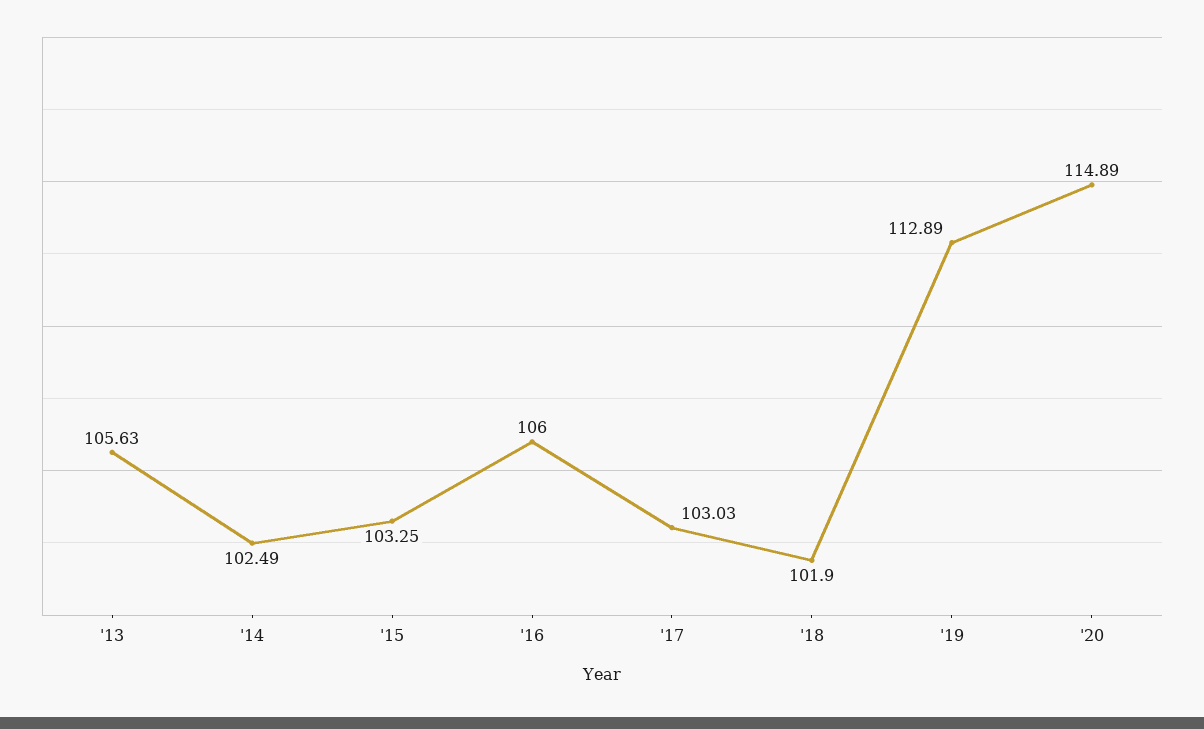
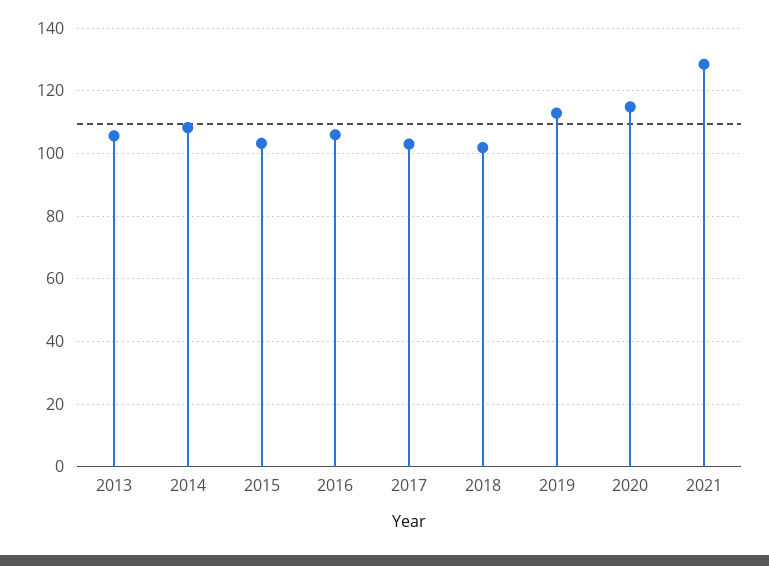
'14: 102.49 -> 108
2021: none -> 128

